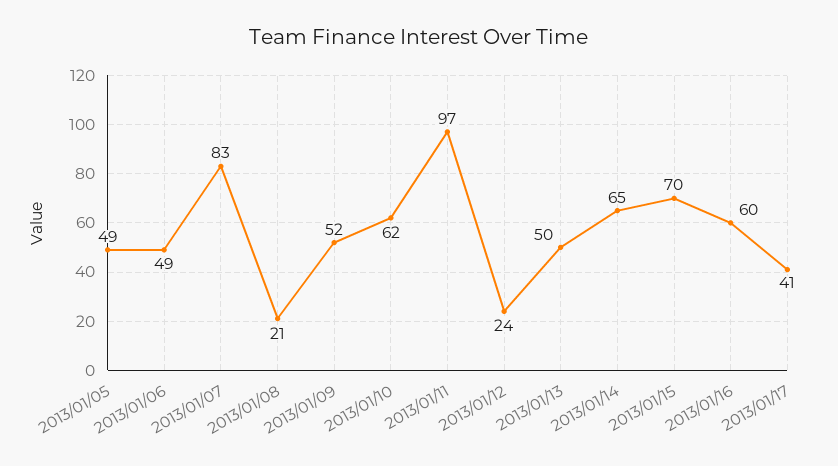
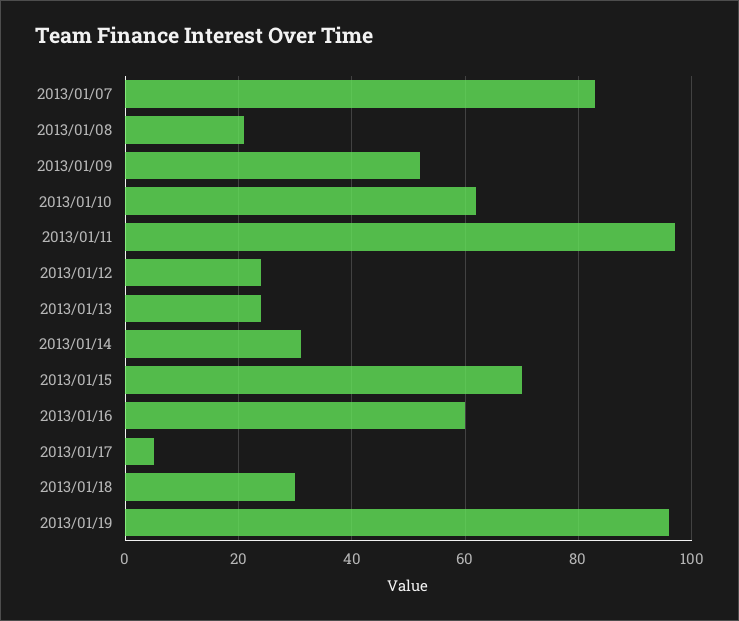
2013/01/05: 49 -> none
2013/01/06: 49 -> none
2013/01/13: 50 -> 25
2013/01/14: 65 -> 30
2013/01/17: 41 -> 5
2013/01/18: none -> 30
2013/01/19: none -> 95

